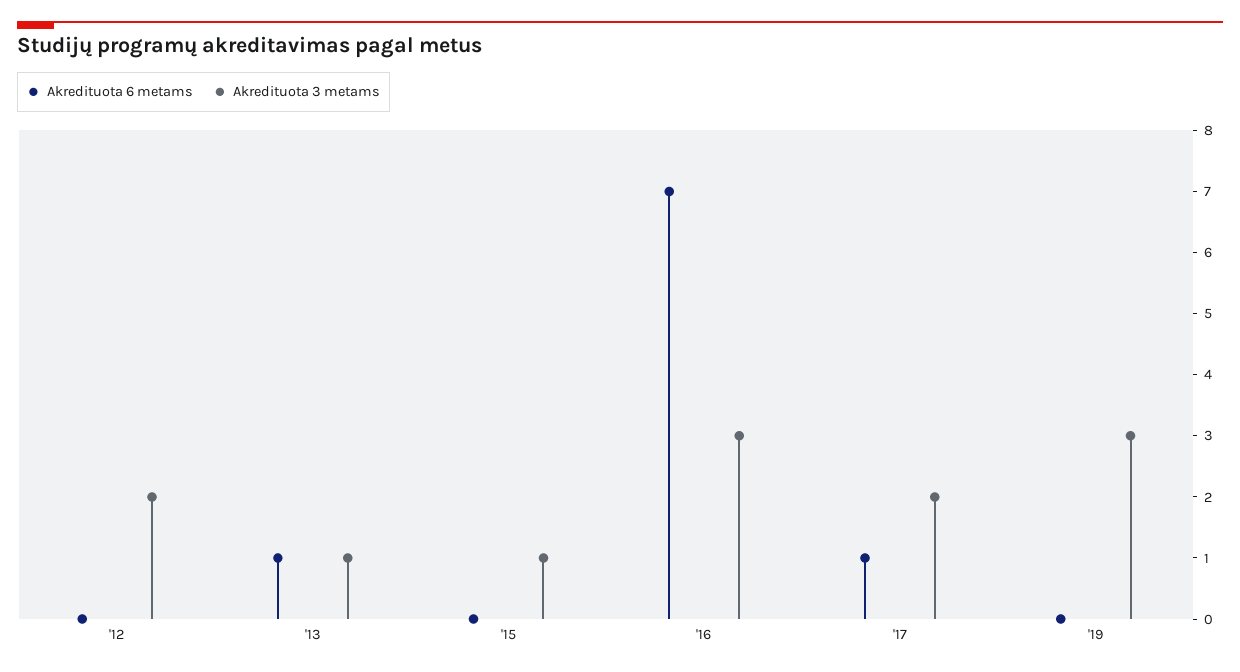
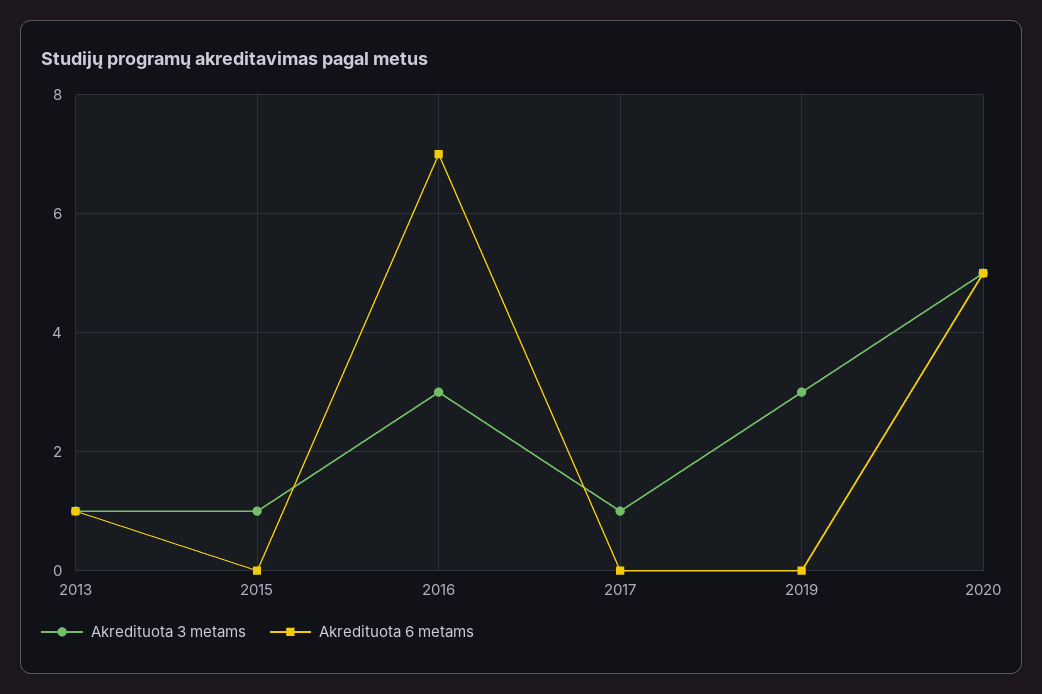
Akredituota 6 metams, '12: 0 -> none
Akredituota 3 metams, '12: 2 -> none
Akredituota 6 metams, '17: 1 -> 0
Akredituota 3 metams, '17: 2 -> 1
Akredituota 3 metams, 2020: none -> 5
Akredituota 6 metams, 2020: none -> 5

